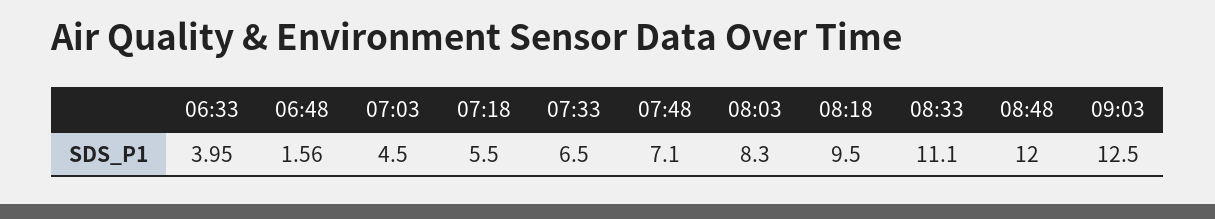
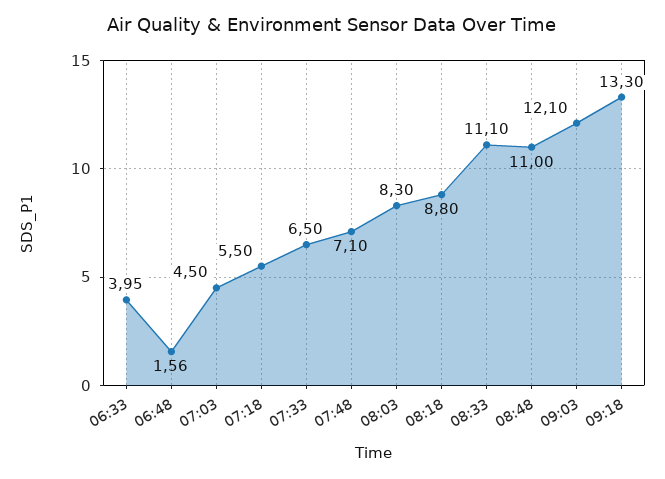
08:18: 9.5 -> 8.8
08:48: 12 -> 11
09:03: 12.5 -> 12.1
09:18: none -> 13.3

